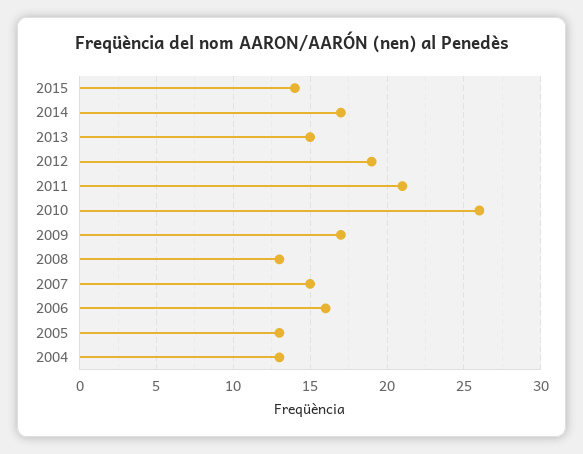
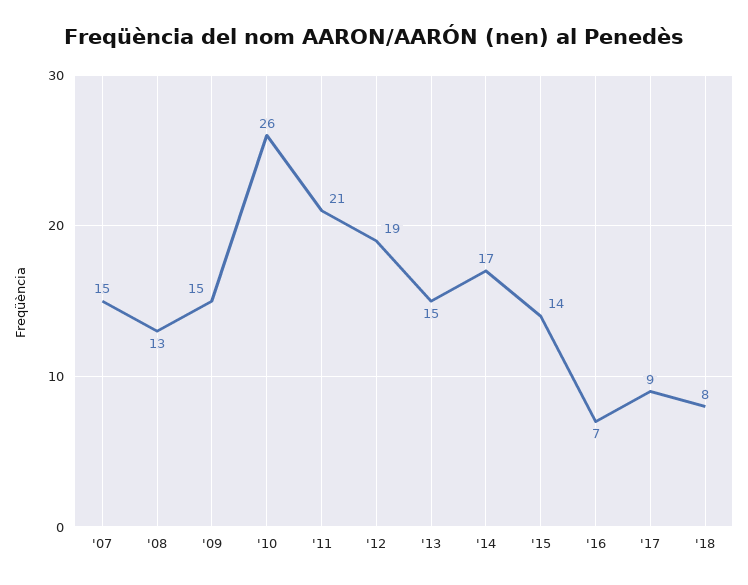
2009: 17 -> 15
2006: 16 -> none
2005: 13 -> none
2004: 13 -> none
'16: none -> 7
'17: none -> 9
'18: none -> 8

